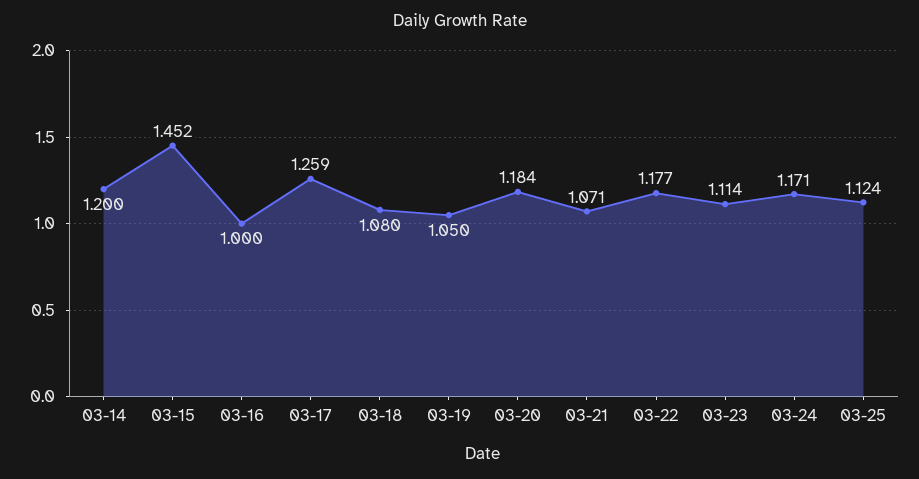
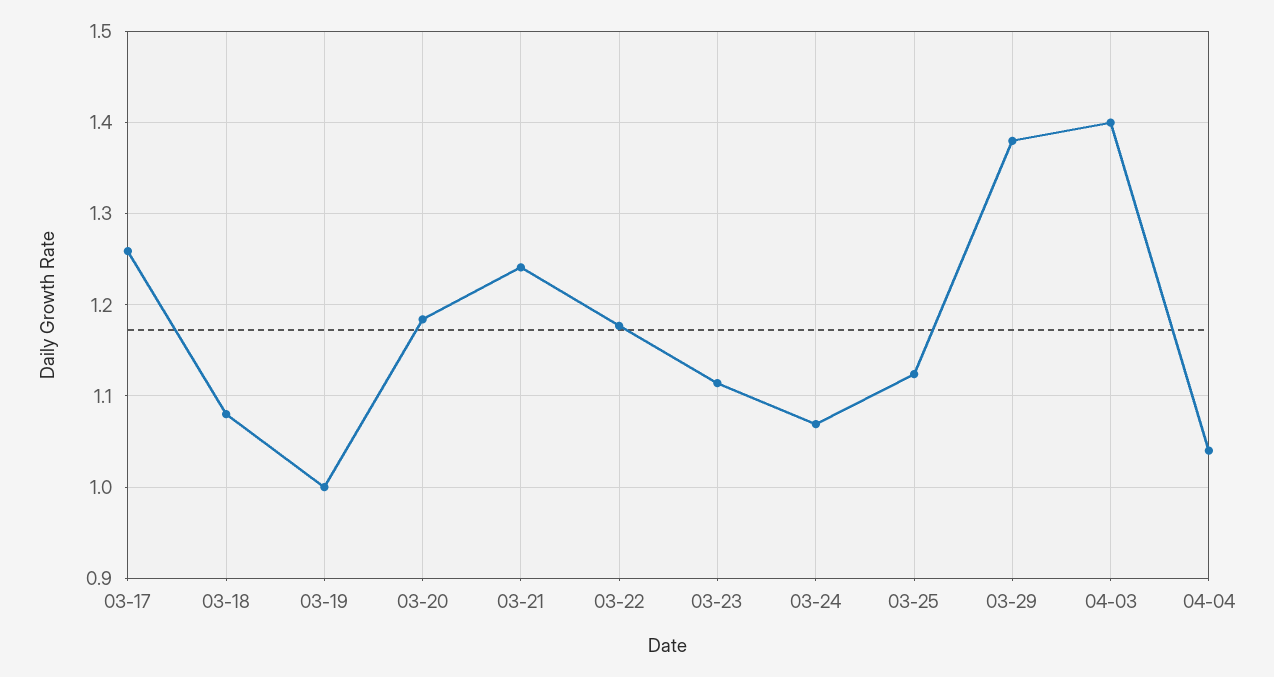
03-14: 1.2 -> none
03-15: 1.452 -> none
03-16: 1 -> none
03-19: 1.05 -> 1
03-21: 1.071 -> 1.24
03-24: 1.171 -> 1.07
03-29: none -> 1.38
04-03: none -> 1.4
04-04: none -> 1.04

